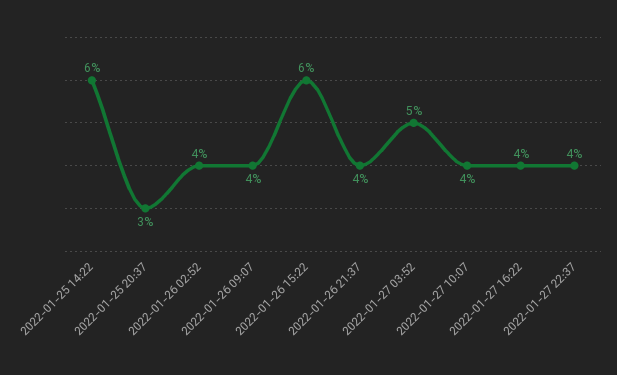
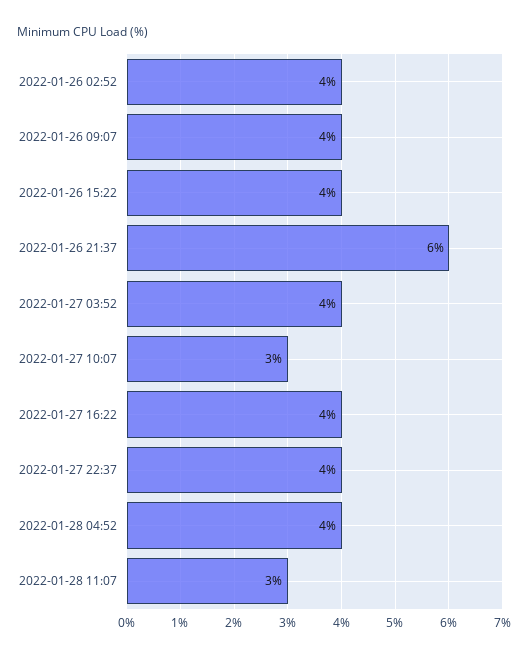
2022-01-25 14:22: 6 -> none
2022-01-25 20:37: 3 -> none
2022-01-26 15:22: 6 -> 4
2022-01-26 21:37: 4 -> 6
2022-01-27 03:52: 5 -> 4
2022-01-27 10:07: 4 -> 3
2022-01-28 04:52: none -> 4
2022-01-28 11:07: none -> 3

